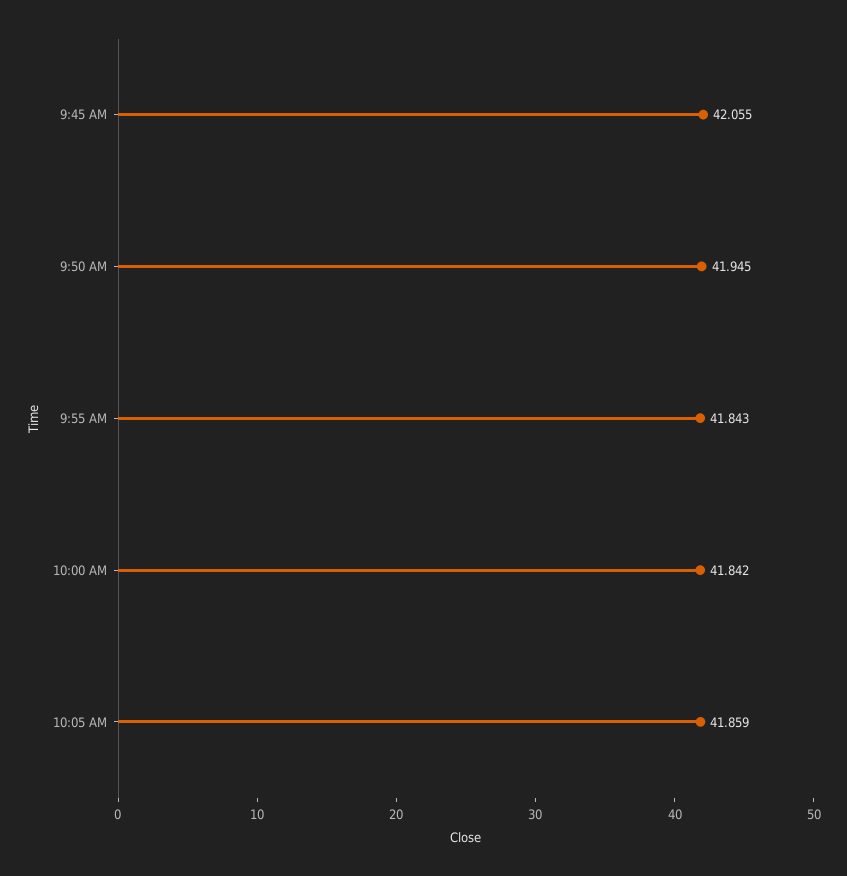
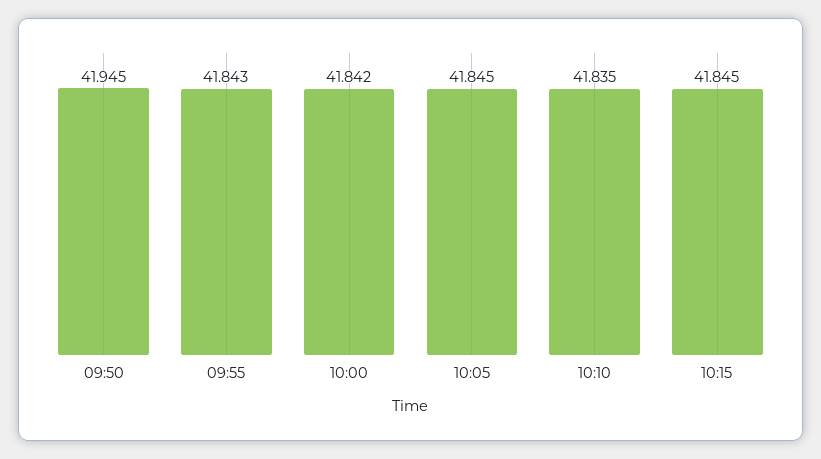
9:45 AM: 42.055 -> none
10:05 AM: 41.859 -> 41.845
10:10: none -> 41.835
10:15: none -> 41.845

